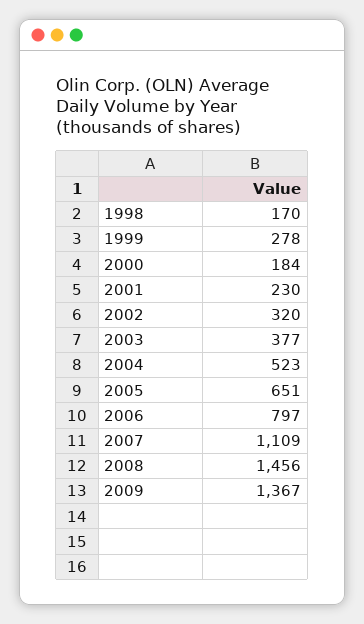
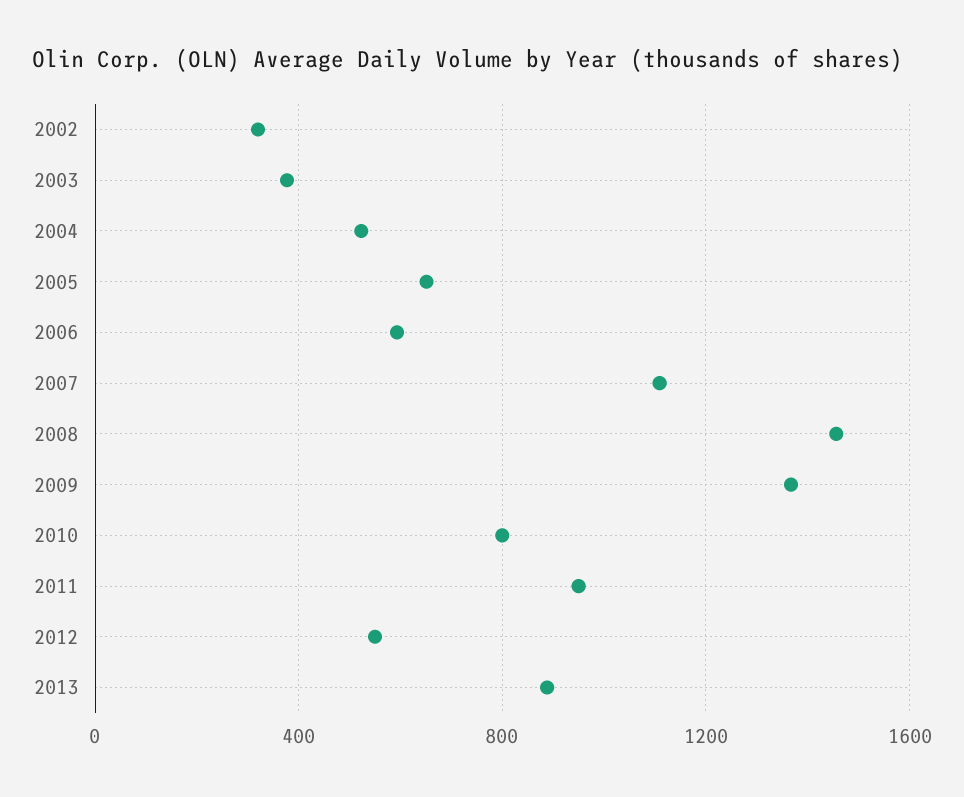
1998: 170 -> none
1999: 278 -> none
2000: 184 -> none
2001: 230 -> none
2006: 797 -> 600
2010: none -> 800
2011: none -> 950
2012: none -> 550
2013: none -> 900

